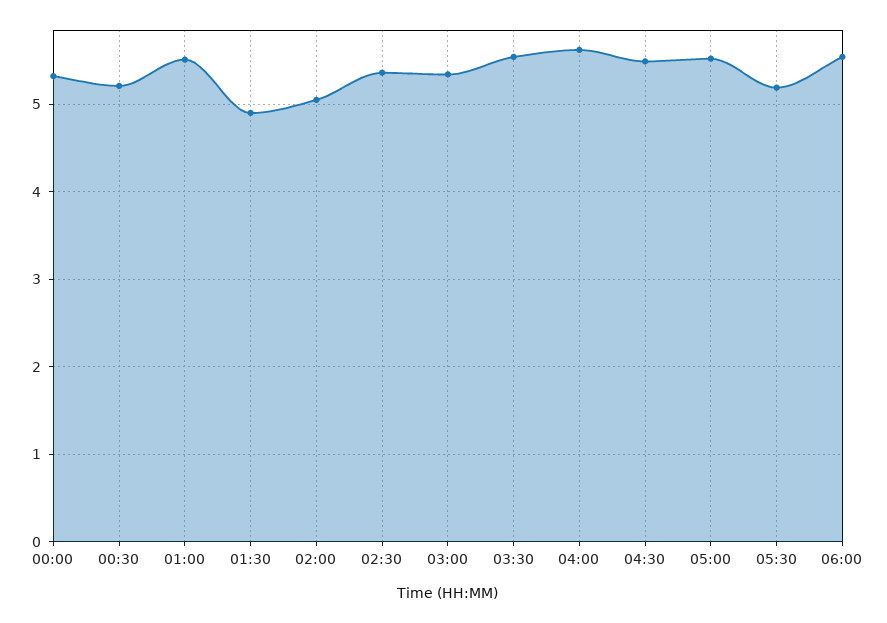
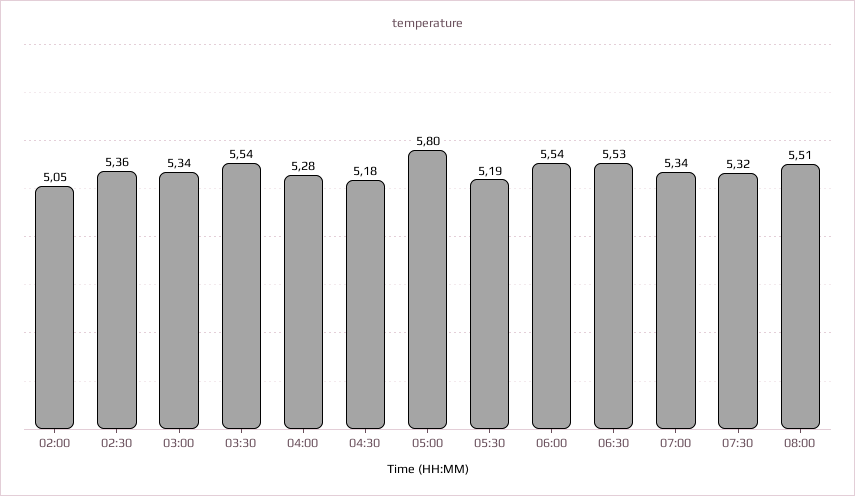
00:00: 5.3 -> none
00:30: 5.2 -> none
01:00: 5.5 -> none
01:30: 4.9 -> none
04:00: 5.6 -> 5.28
04:30: 5.5 -> 5.18
05:00: 5.5 -> 5.8
06:30: none -> 5.53
07:00: none -> 5.34
07:30: none -> 5.32
08:00: none -> 5.51

